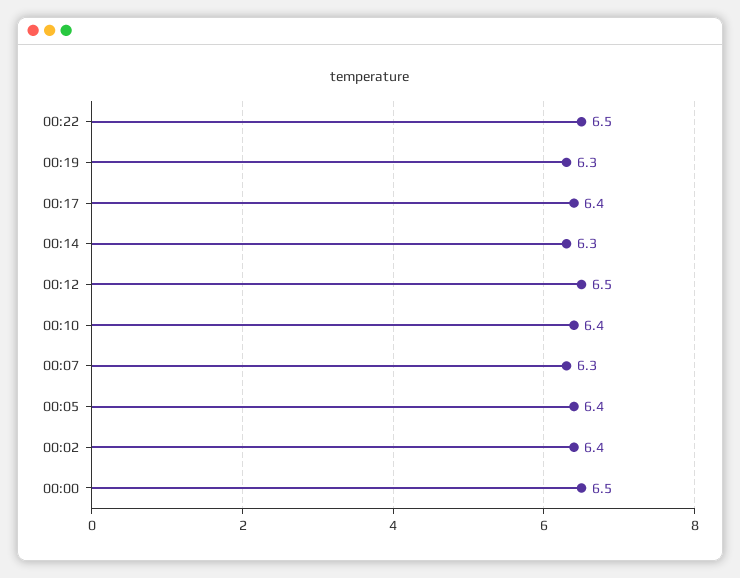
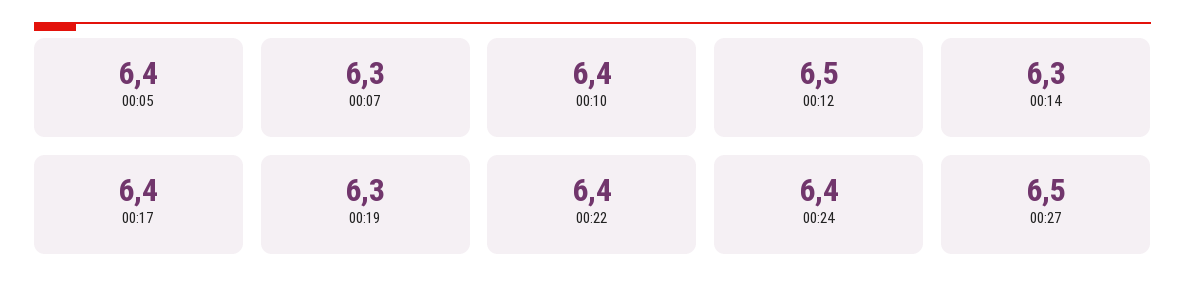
00:22: 6.5 -> 6.4
00:02: 6.4 -> none
00:00: 6.5 -> none
00:24: none -> 6.4
00:27: none -> 6.5

